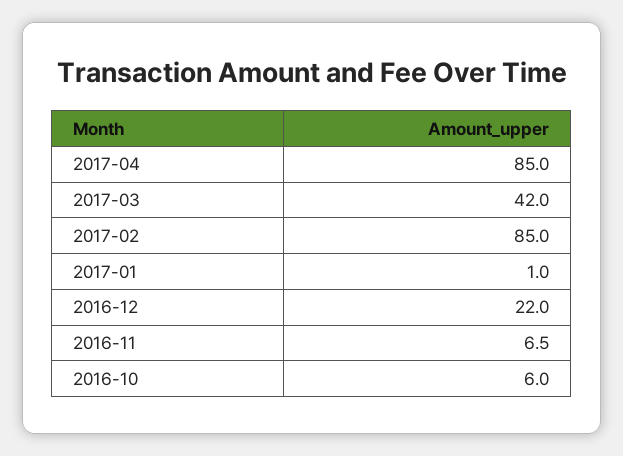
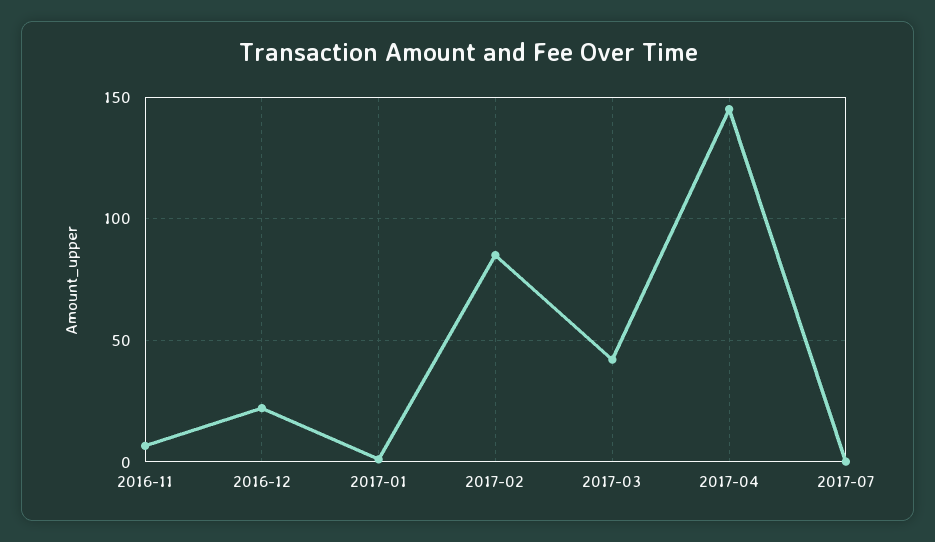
2017-04: 85 -> 145
2016-10: 6 -> none
2017-07: none -> 0

